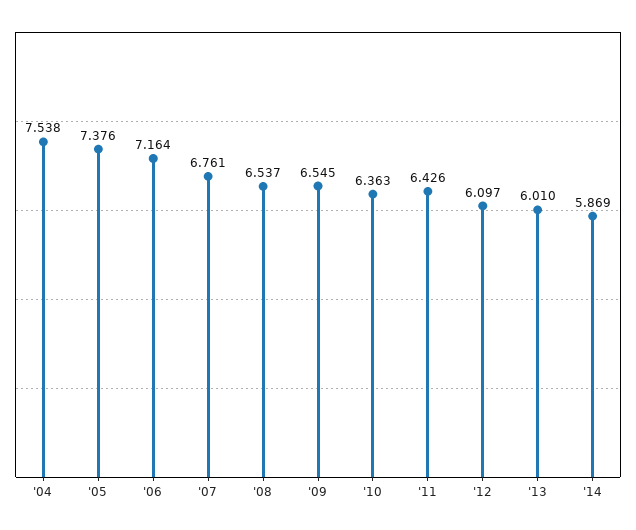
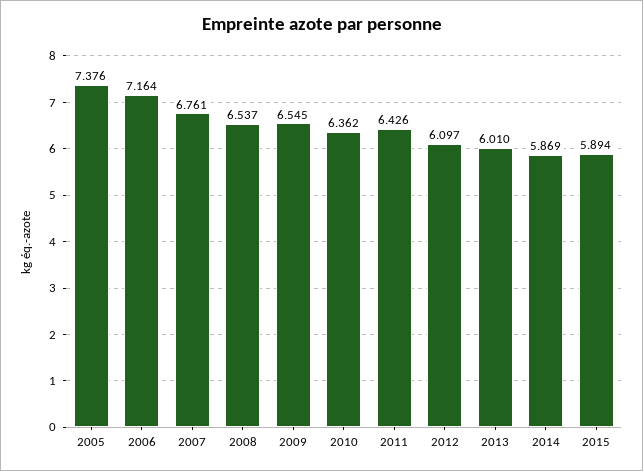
'04: 7.538 -> none
'10: 6.363 -> 6.362
2015: none -> 5.894

